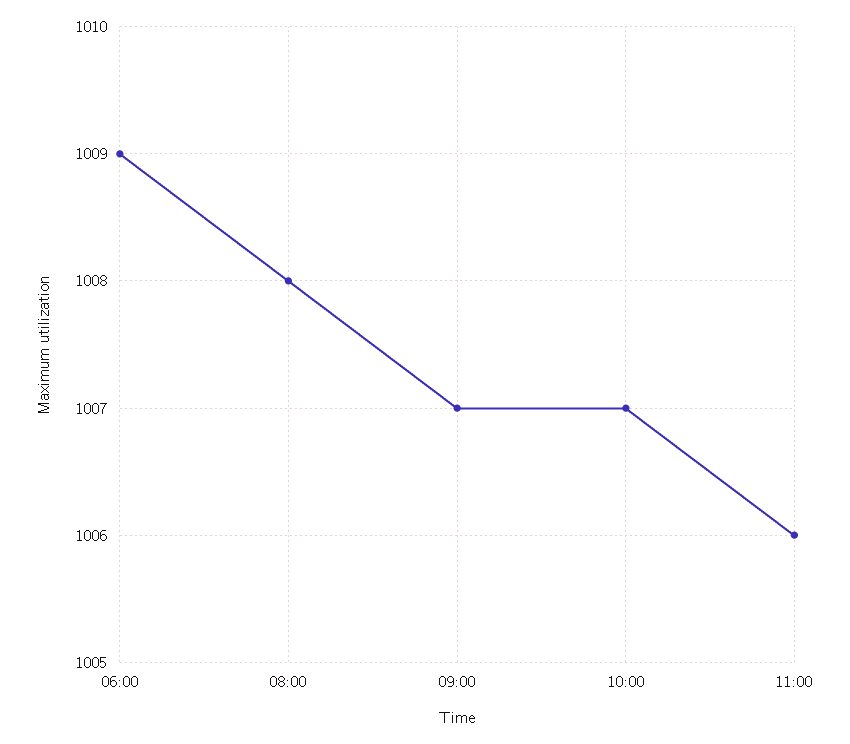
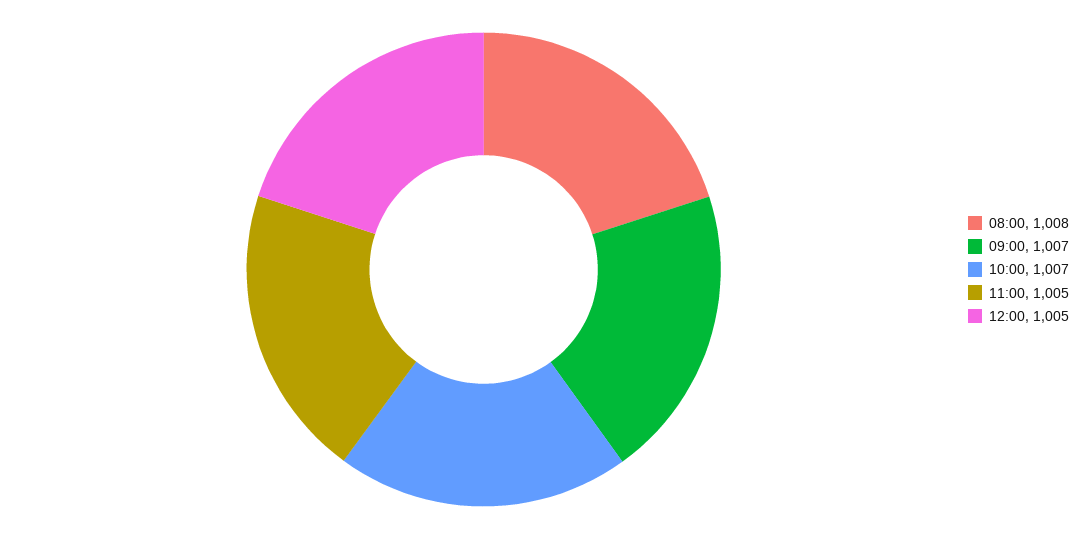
06:00: 1009 -> none
11:00: 1006 -> 1005
12:00: none -> 1005

